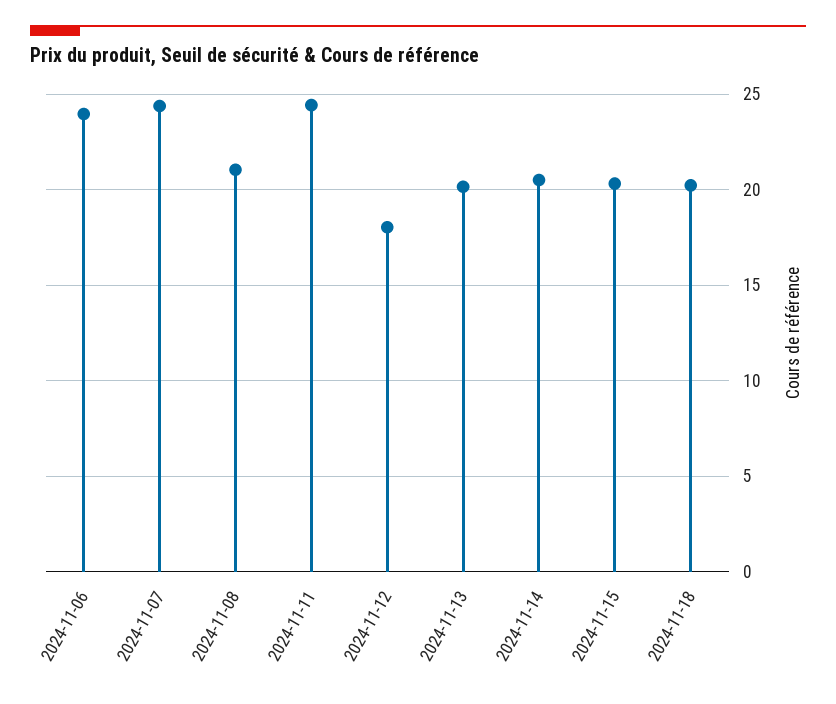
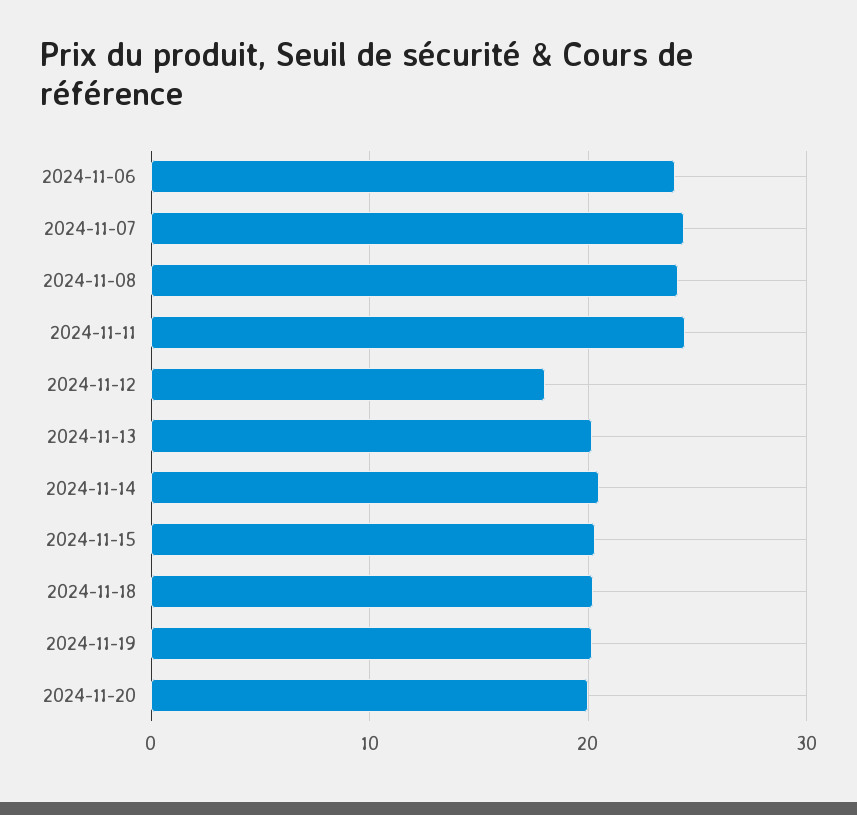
2024-11-08: 21 -> 24
2024-11-19: none -> 20
2024-11-20: none -> 20

